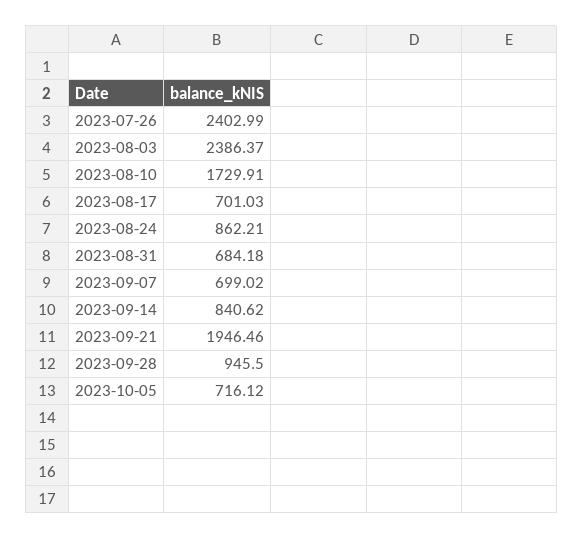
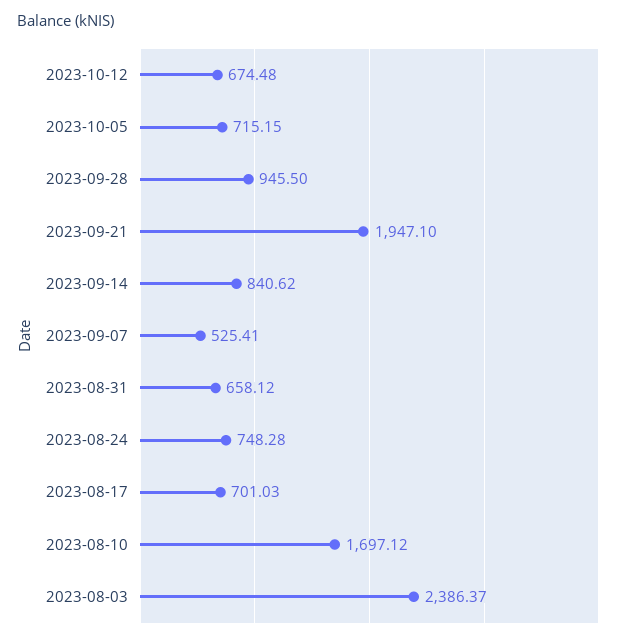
2023-07-26: 2402.99 -> none
2023-08-10: 1729.91 -> 1697.12
2023-08-24: 862.21 -> 748.28
2023-08-31: 684.18 -> 658.12
2023-09-07: 699.02 -> 525.41
2023-09-21: 1946.46 -> 1947.1
2023-10-05: 716.12 -> 715.15
2023-10-12: none -> 674.48

